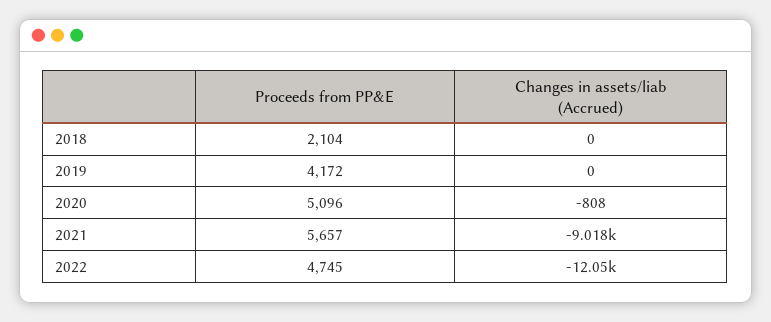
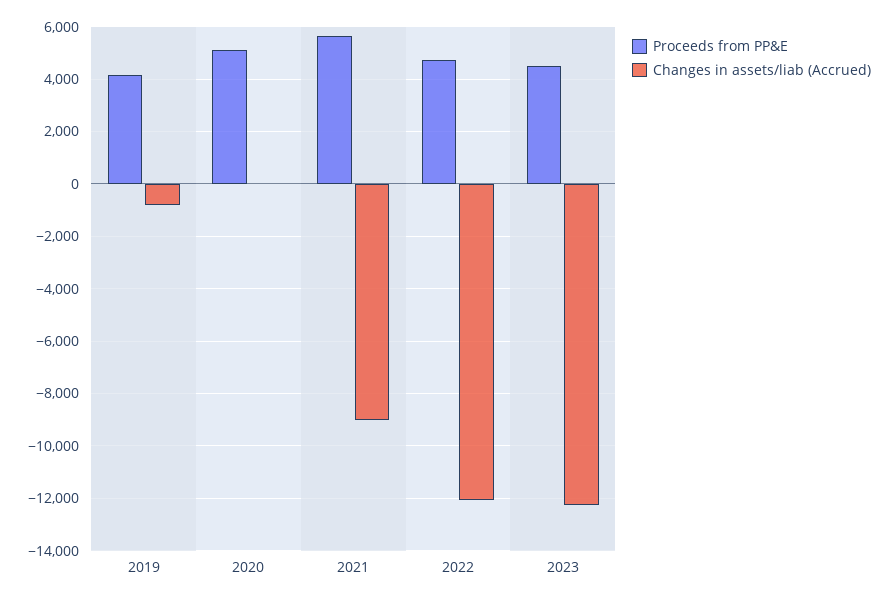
Proceeds from PP&E, 2018: 2104 -> none
Changes in assets/liab (Accrued), 2018: 0 -> none
Changes in assets/liab (Accrued), 2019: 0 -> -750
Changes in assets/liab (Accrued), 2020: -808 -> 0
Proceeds from PP&E, 2023: none -> 4500
Changes in assets/liab (Accrued), 2023: none -> -12250

